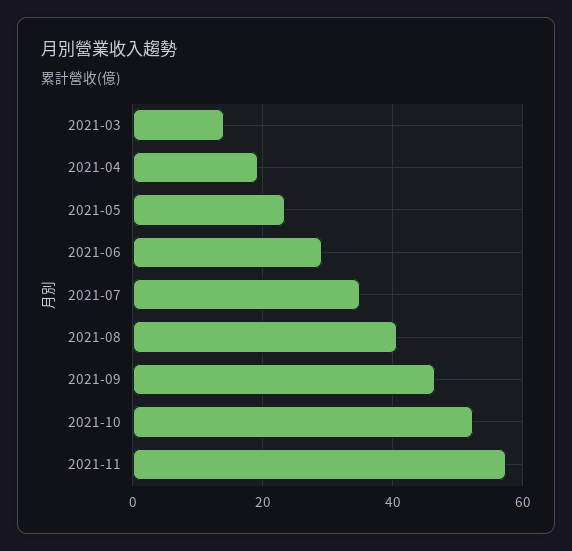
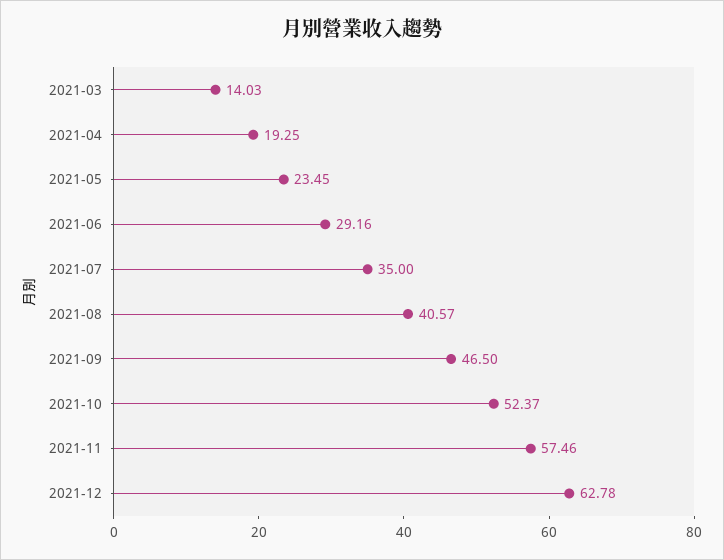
2021-12: none -> 62.78

